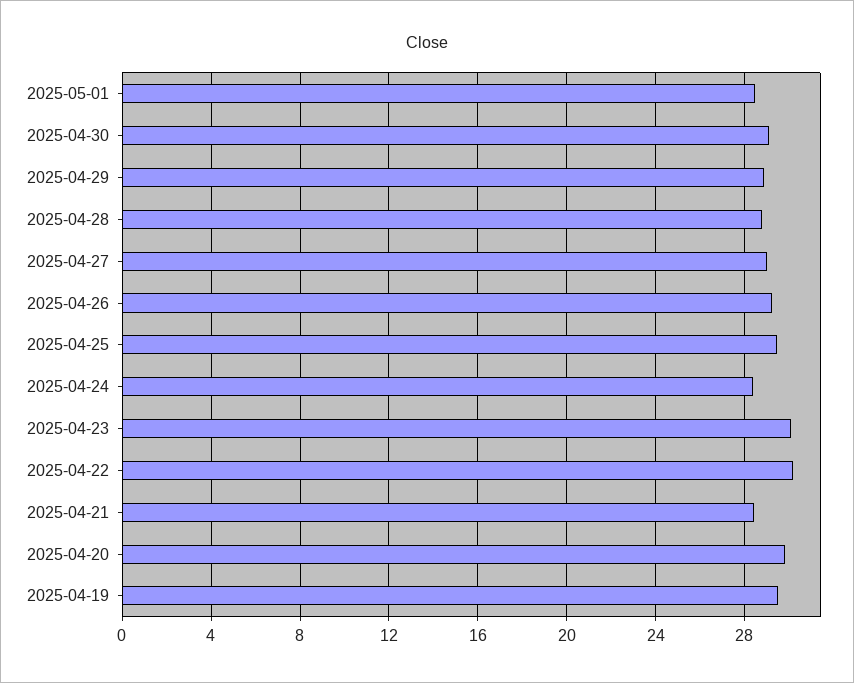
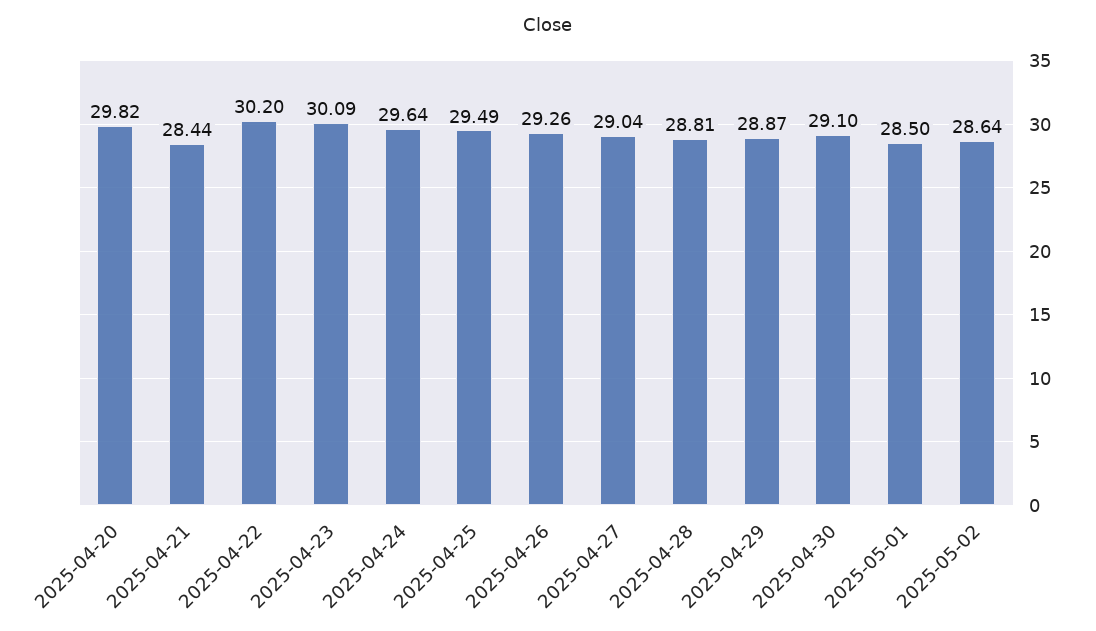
2025-04-24: 28.5 -> 29.64
2025-04-19: 29.5 -> none
2025-05-02: none -> 28.64

